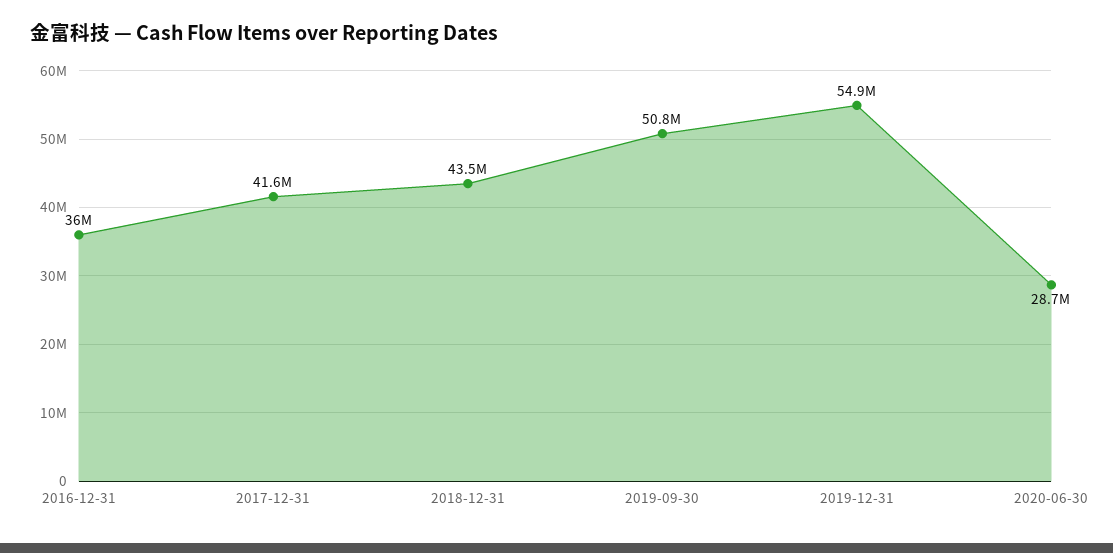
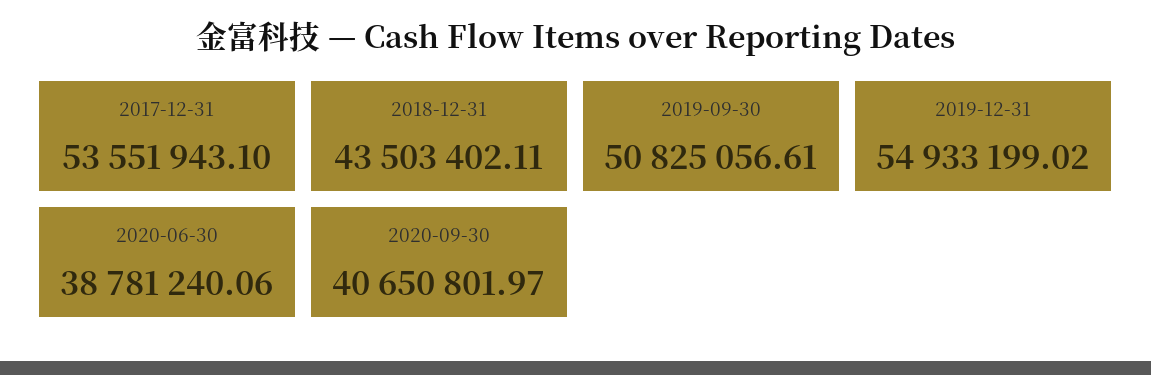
2016-12-31: 36000000 -> none
2017-12-31: 41600000 -> 53551943.1
2020-06-30: 28700000 -> 38781240.06
2020-09-30: none -> 40650801.97

